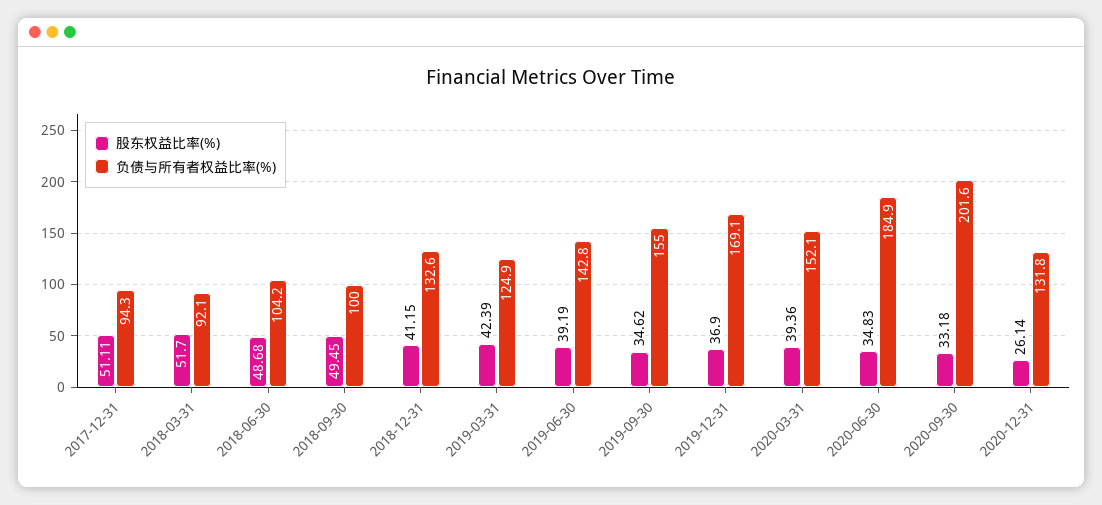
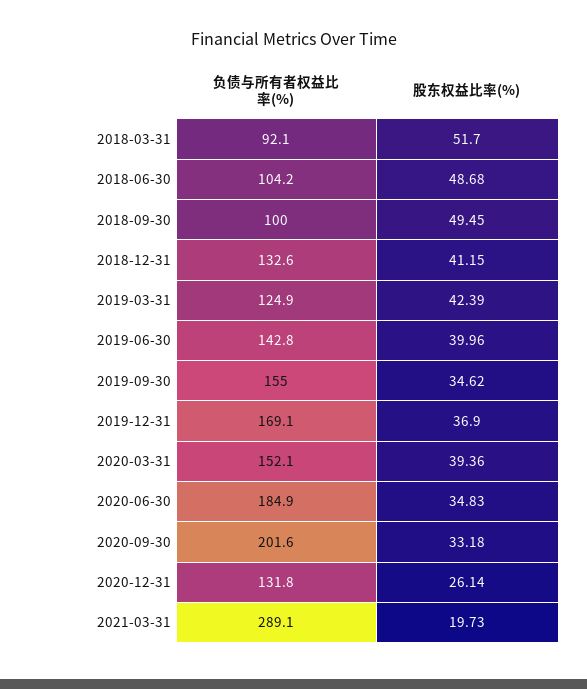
股东权益比率(%), 2017-12-31: 51.11 -> none
负债与所有者权益比率(%), 2017-12-31: 94.3 -> none
股东权益比率(%), 2019-06-30: 39.19 -> 39.96
负债与所有者权益比率(%), 2021-03-31: none -> 289.1
股东权益比率(%), 2021-03-31: none -> 19.73

